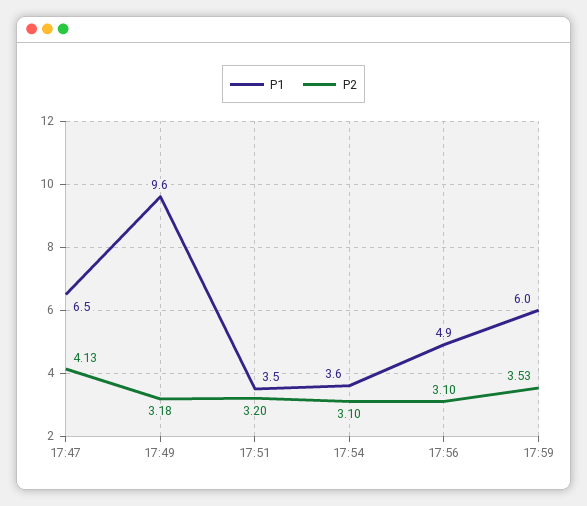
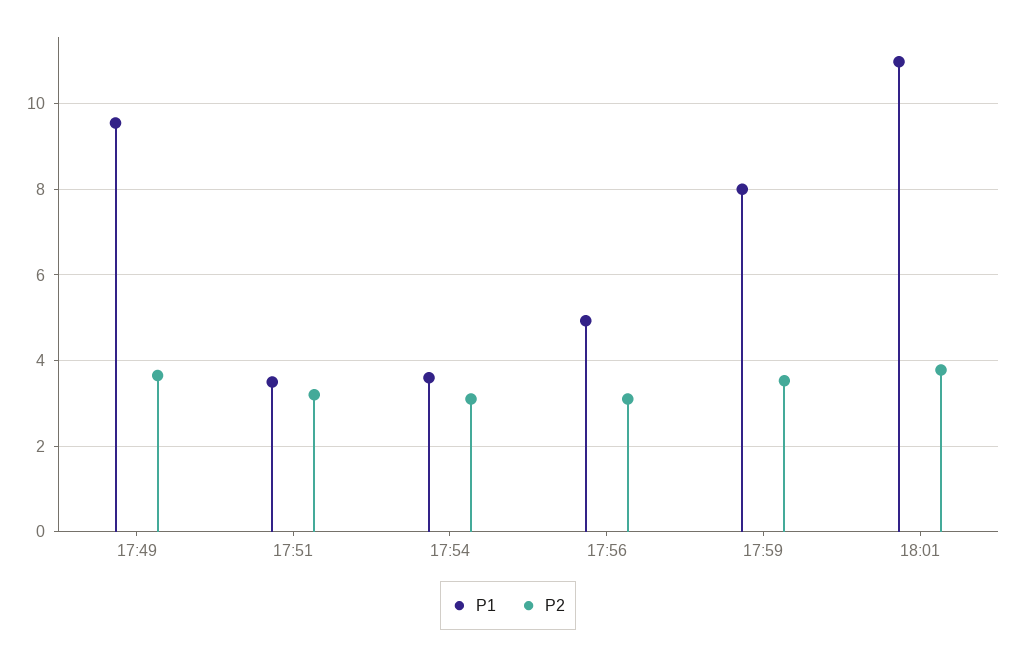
P1, 17:47: 6.5 -> none
P2, 17:47: 4.13 -> none
P2, 17:49: 3.18 -> 3.6
P1, 17:59: 6 -> 8
P1, 18:01: none -> 11
P2, 18:01: none -> 3.8

